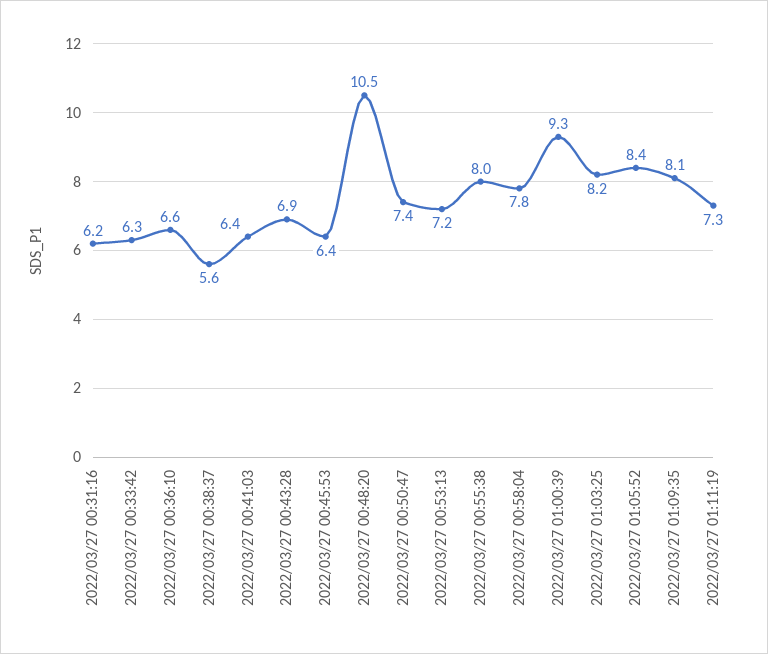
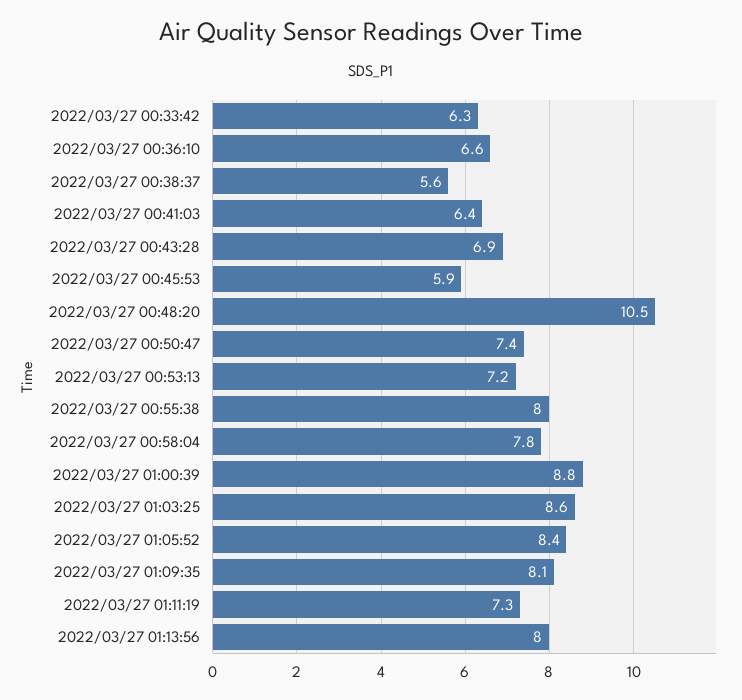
2022/03/27 00:31:16: 6.2 -> none
2022/03/27 00:45:53: 6.4 -> 5.9
2022/03/27 01:00:39: 9.3 -> 8.8
2022/03/27 01:03:25: 8.2 -> 8.6
2022/03/27 01:13:56: none -> 8

